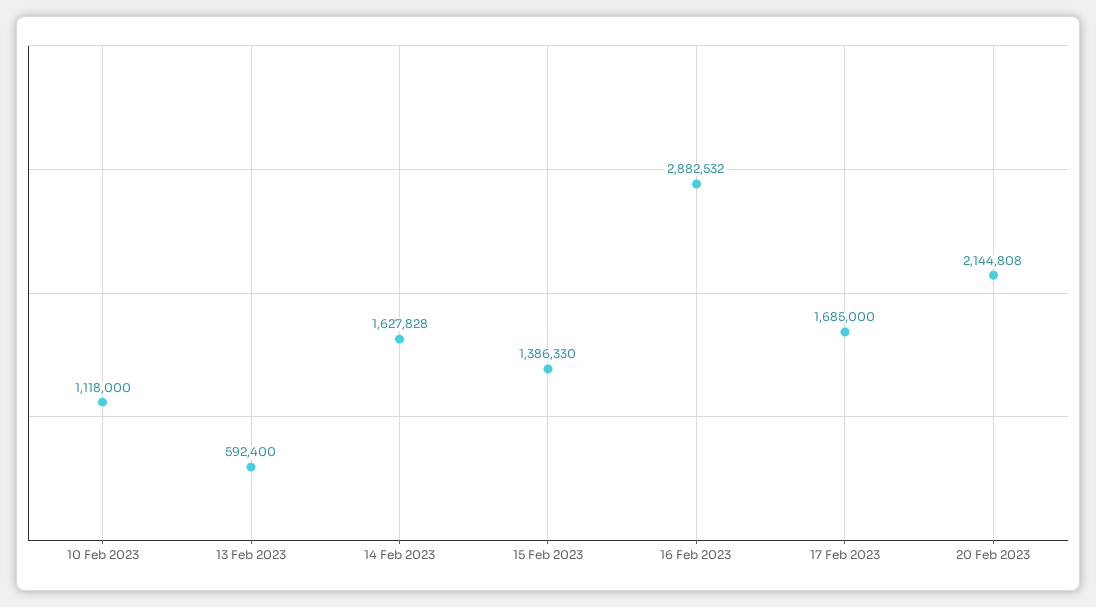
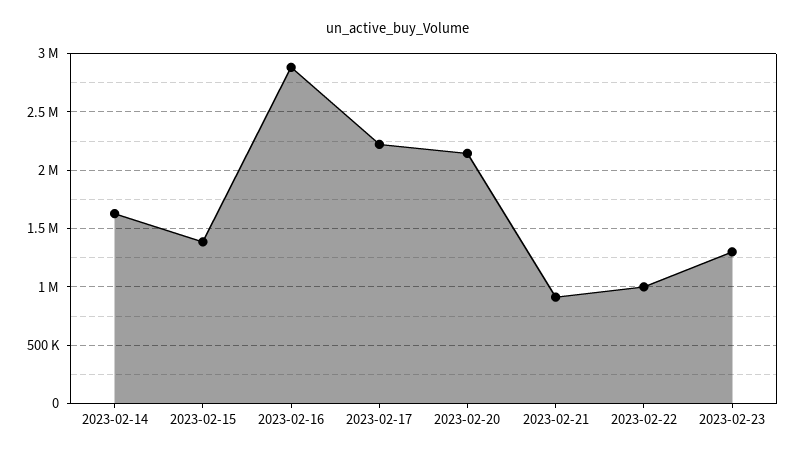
10 Feb 2023: 1118000 -> none
13 Feb 2023: 592400 -> none
17 Feb 2023: 1685000 -> 2200000
2023-02-21: none -> 900000
2023-02-22: none -> 1000000
2023-02-23: none -> 1300000

